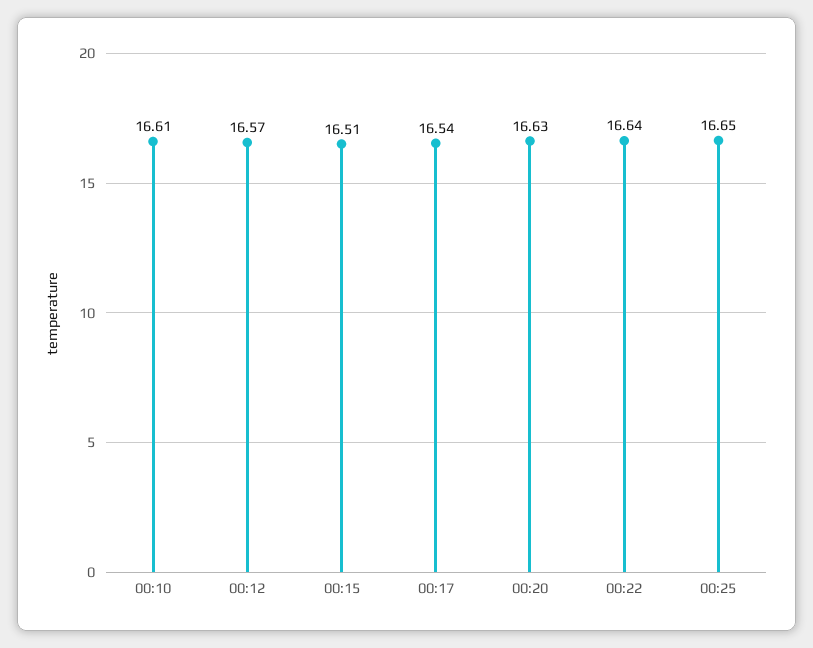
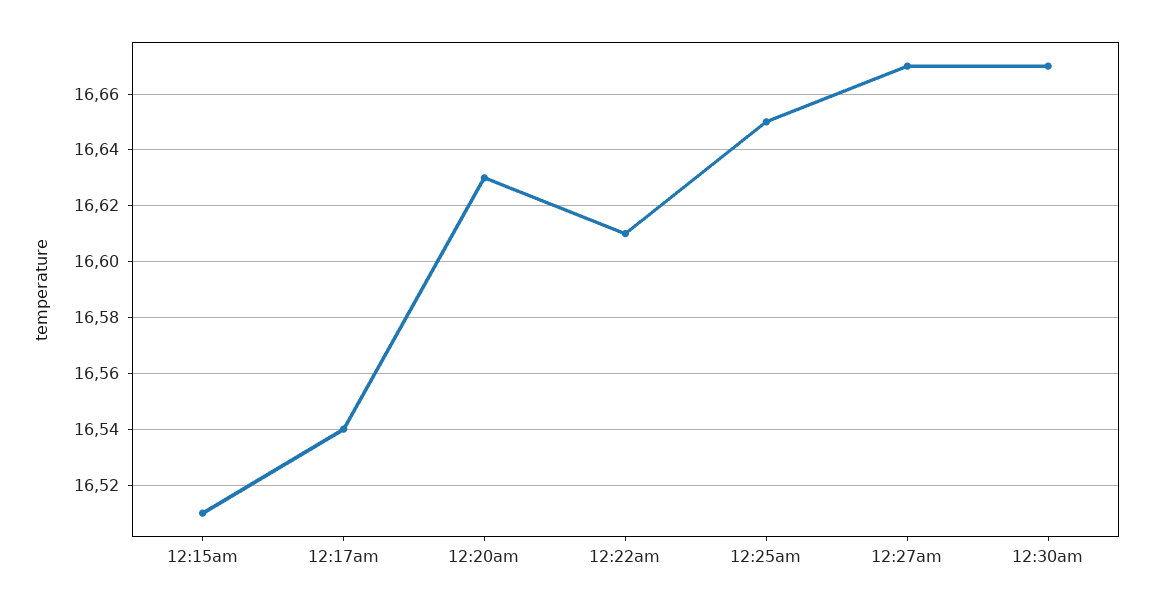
00:10: 16.61 -> none
00:12: 16.57 -> none
00:22: 16.64 -> 16.61
12:27am: none -> 16.67
12:30am: none -> 16.67

